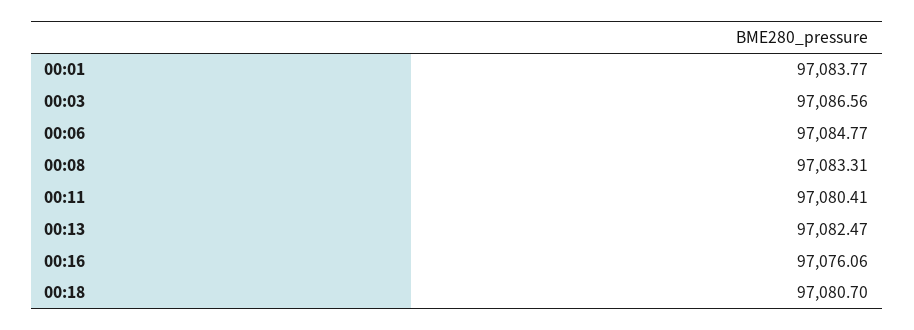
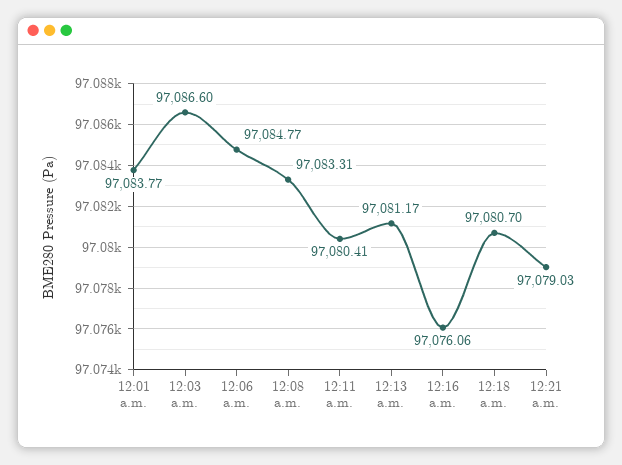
00:03: 97086.56 -> 97086.6
00:13: 97082.47 -> 97081.17
12:21 a.m.: none -> 97079.03

